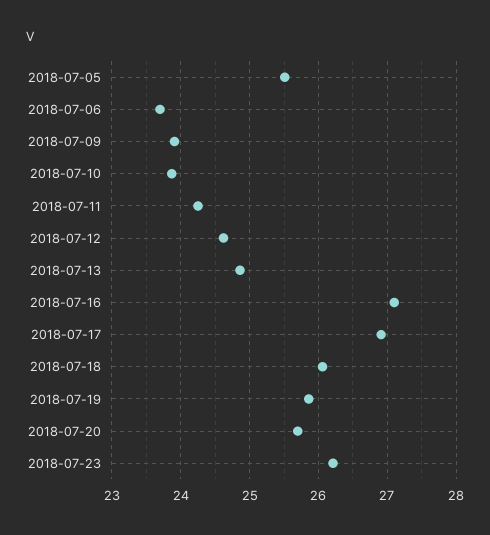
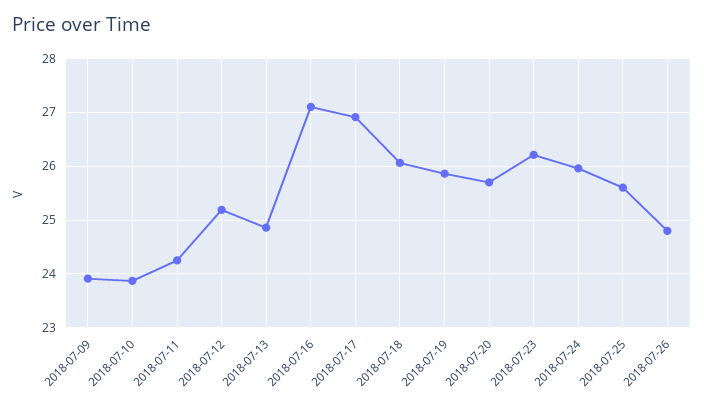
2018-07-05: 25.5 -> none
2018-07-06: 23.7 -> none
2018-07-12: 24.6 -> 25.2
2018-07-24: none -> 26
2018-07-25: none -> 25.6
2018-07-26: none -> 24.8

